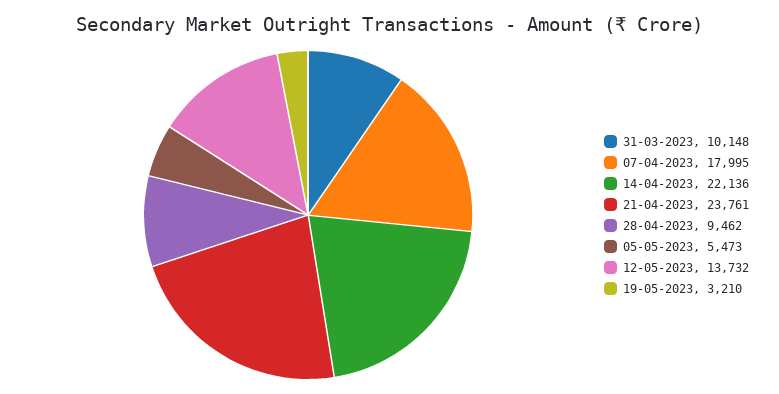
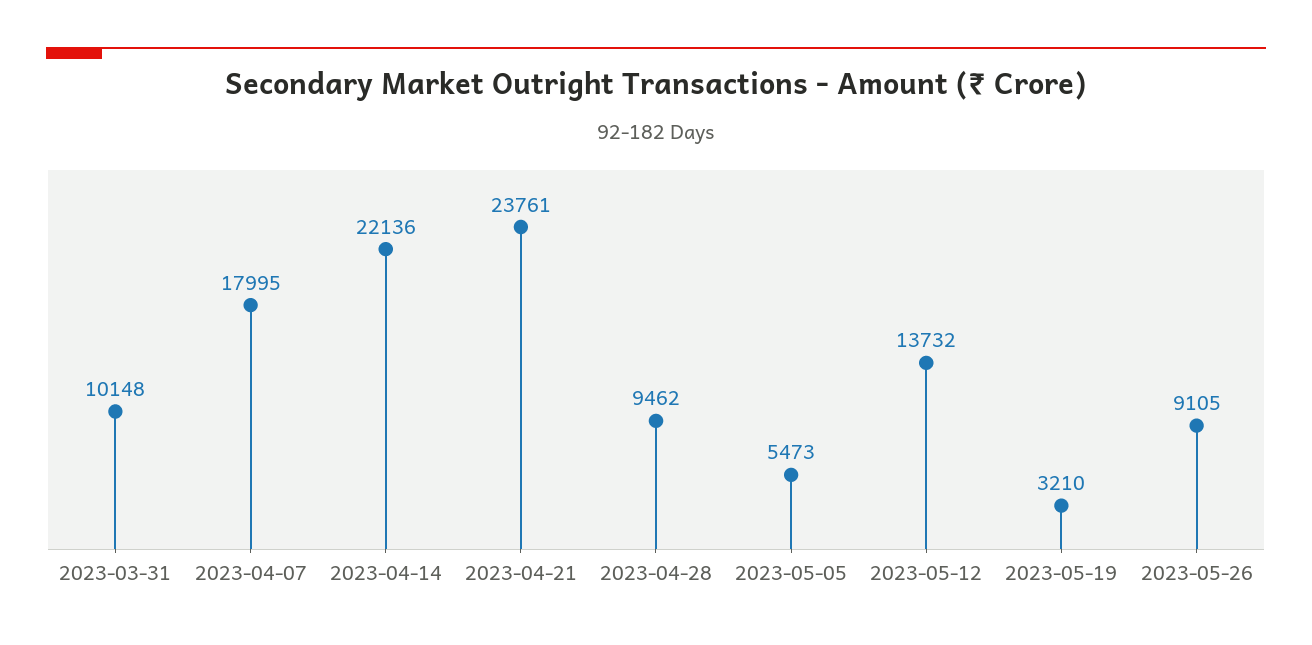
2023-05-26: none -> 9105

